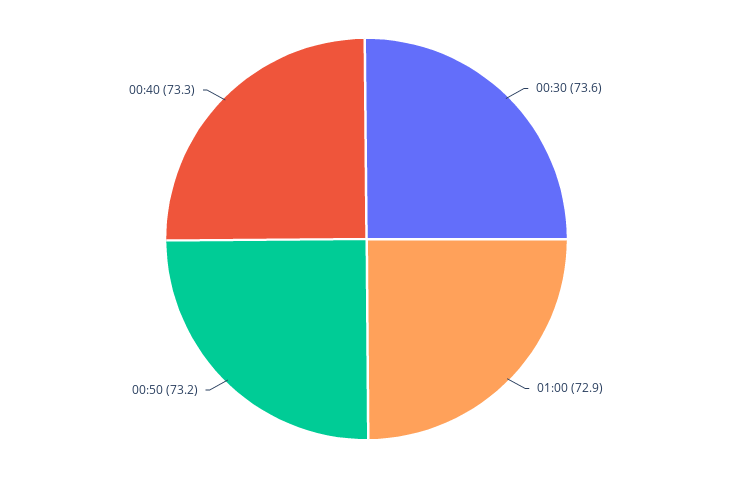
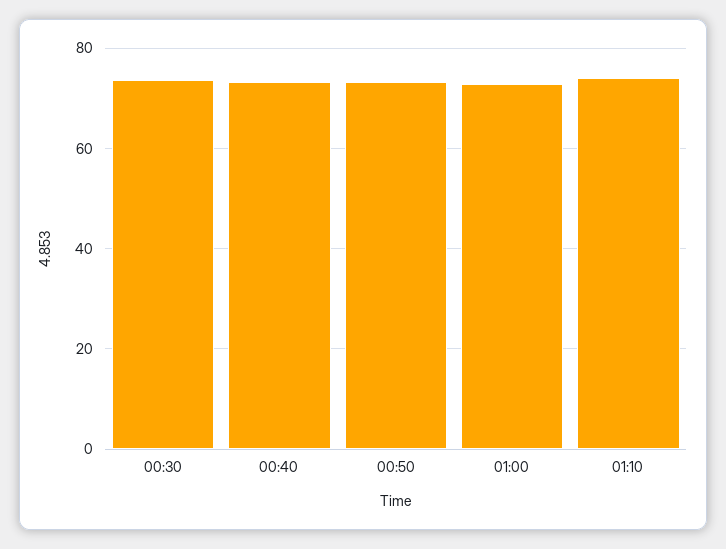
01:10: none -> 74

